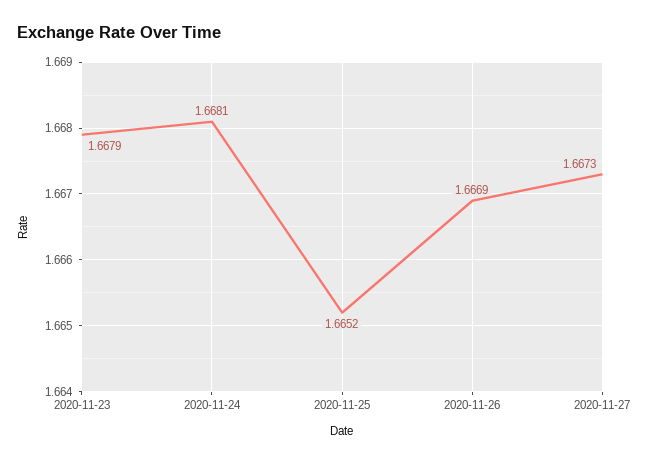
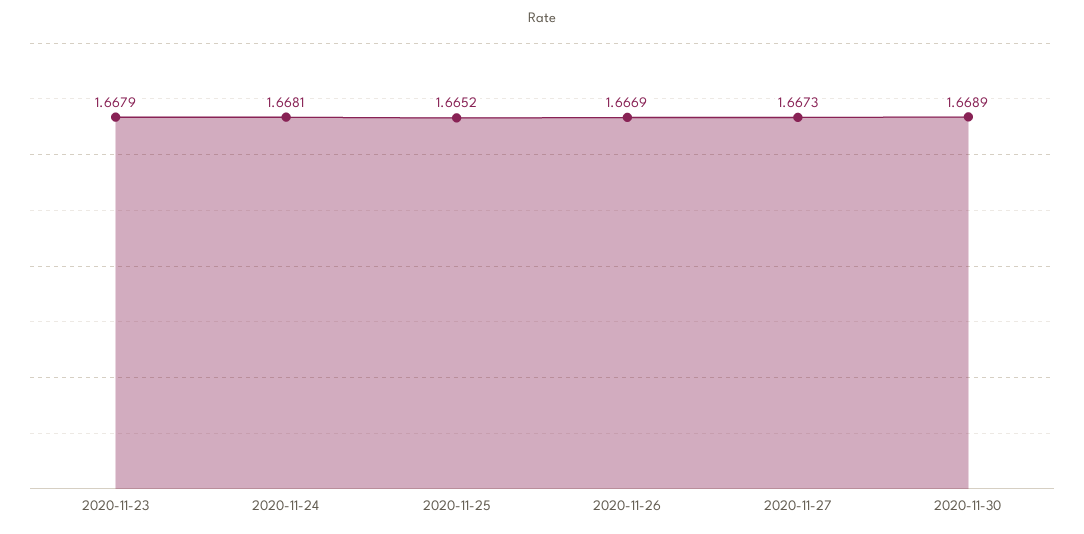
2020-11-30: none -> 1.6689

